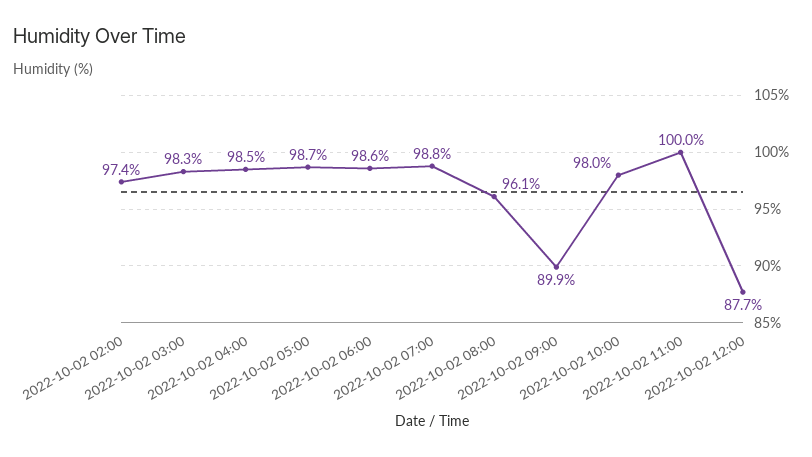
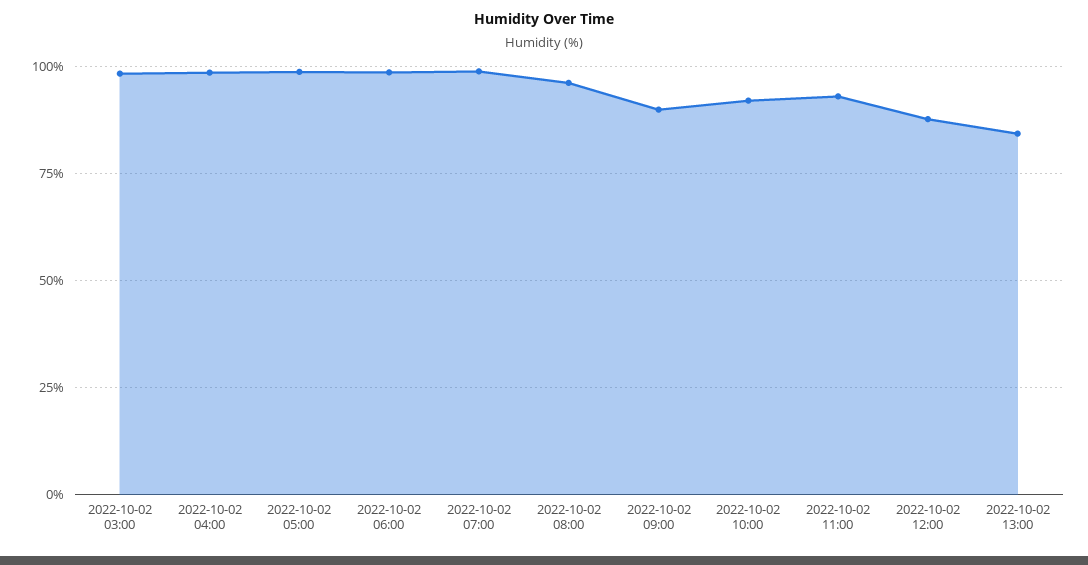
2022-10-02 02:00: 97.4 -> none
2022-10-02 10:00: 98 -> 92.5
2022-10-02 11:00: 100 -> 92.5
2022-10-02 13:00: none -> 85

